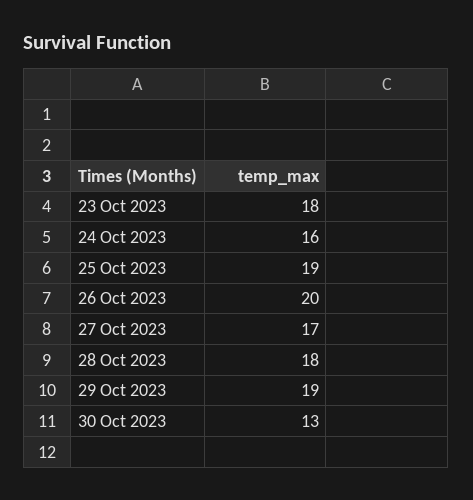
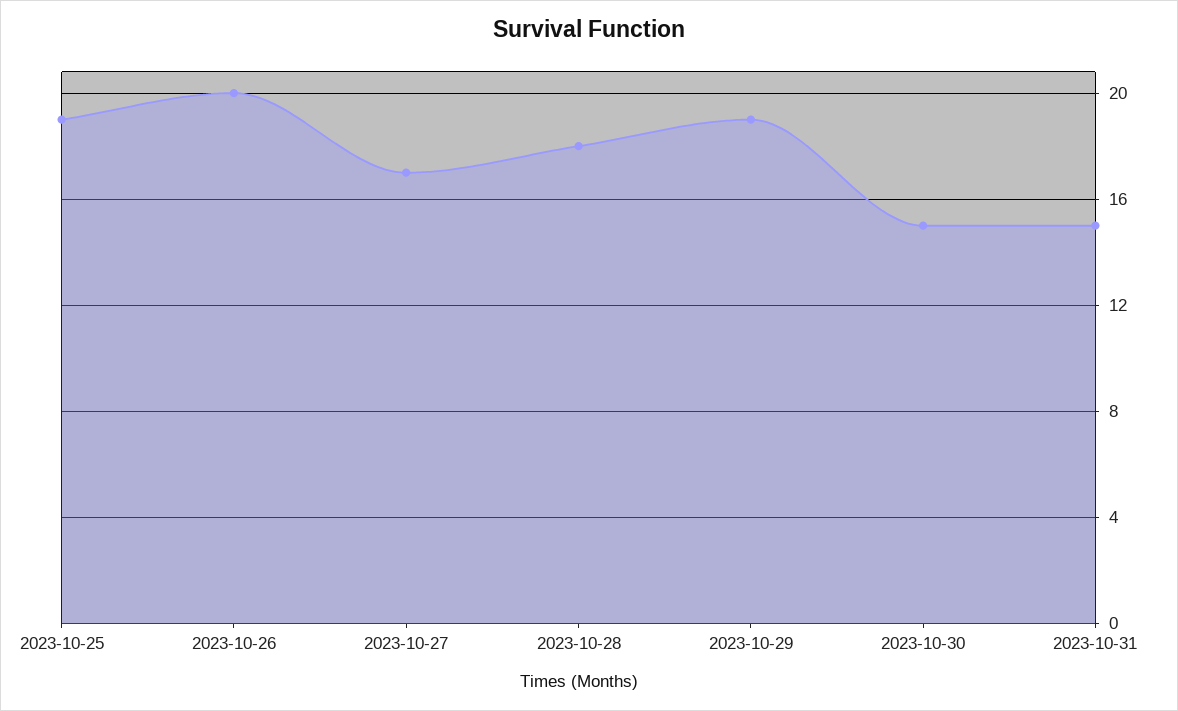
23 Oct 2023: 18 -> none
24 Oct 2023: 16 -> none
30 Oct 2023: 13 -> 15
2023-10-31: none -> 15

